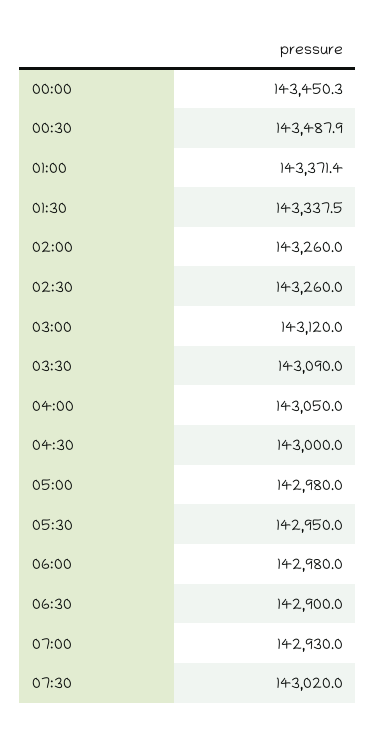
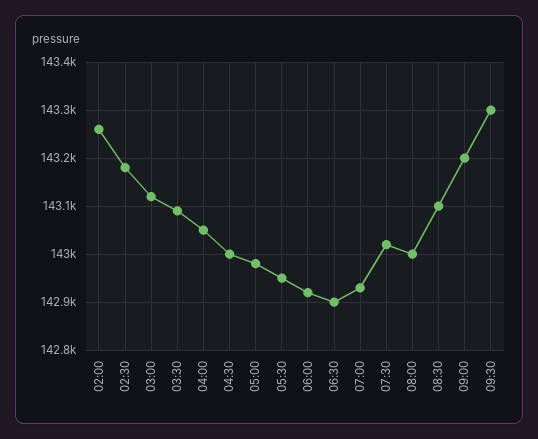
00:00: 143450.3 -> none
00:30: 143487.9 -> none
01:00: 143371.4 -> none
01:30: 143337.5 -> none
02:30: 143260 -> 143180
06:00: 142980 -> 142920
08:00: none -> 143000
08:30: none -> 143100
09:00: none -> 143200
09:30: none -> 143300

